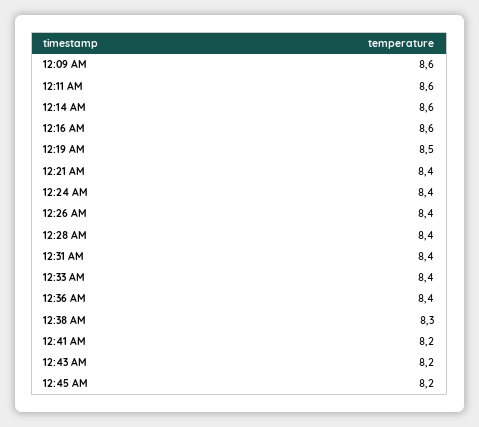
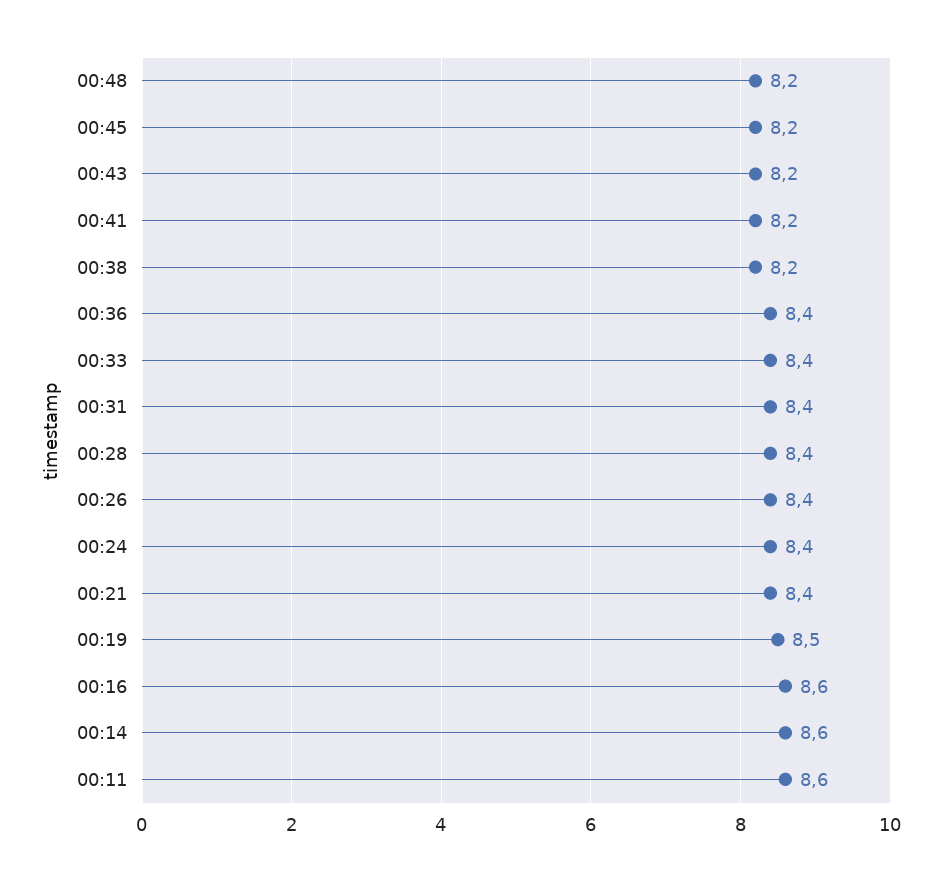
12:09 AM: 8.6 -> none
12:38 AM: 8.3 -> 8.2
00:48: none -> 8.2

